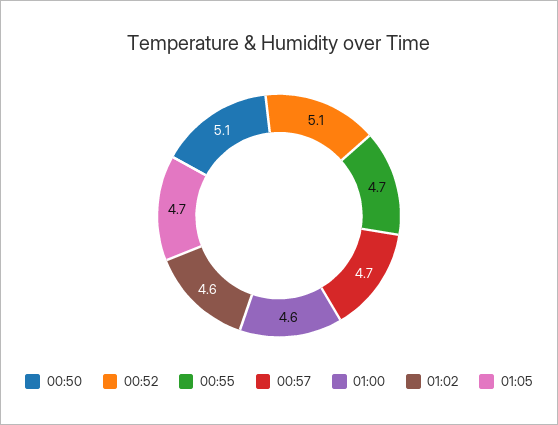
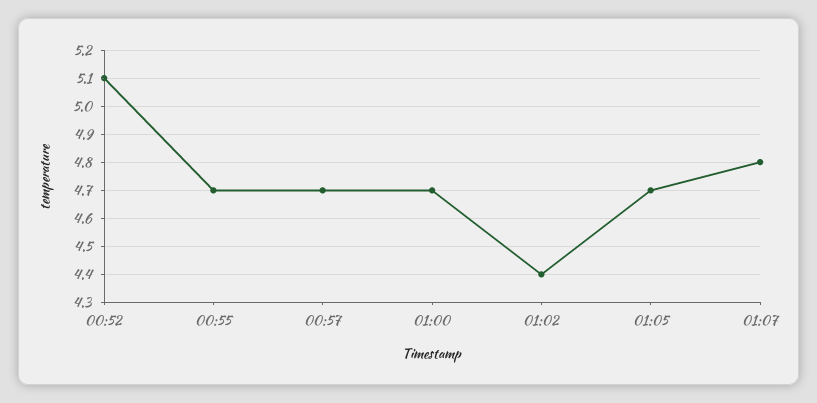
00:50: 5.1 -> none
01:00: 4.6 -> 4.7
01:02: 4.6 -> 4.4
01:07: none -> 4.8

